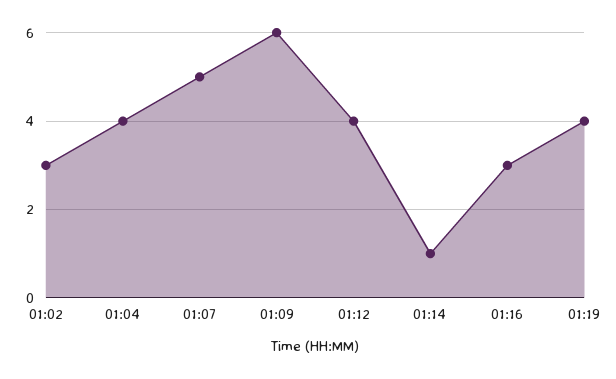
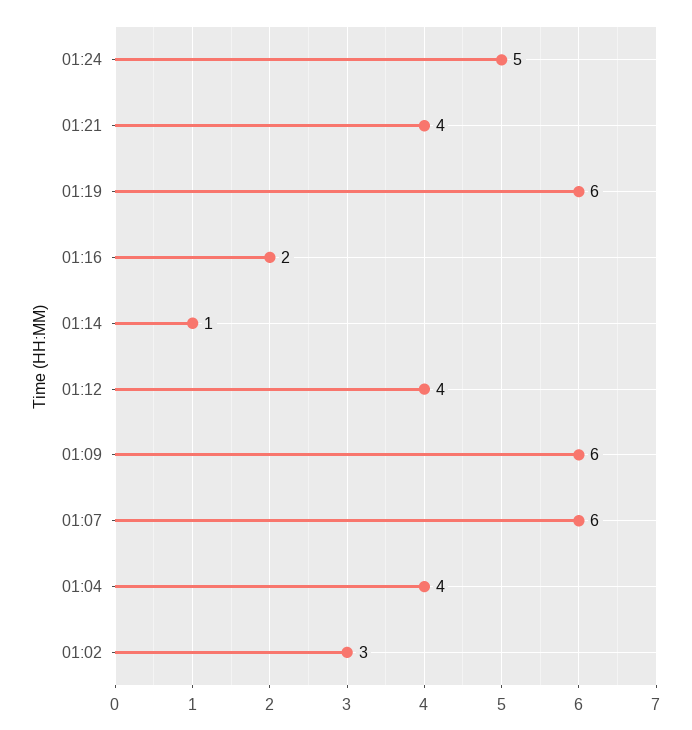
01:07: 5 -> 6
01:16: 3 -> 2
01:19: 4 -> 6
01:24: none -> 5
01:21: none -> 4

